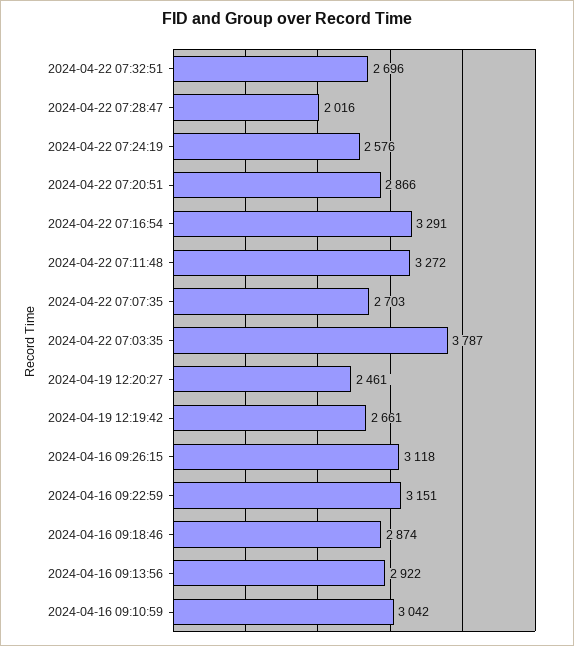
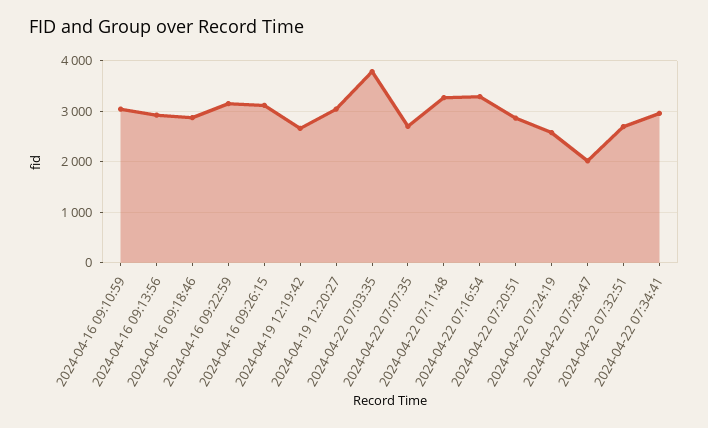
2024-04-19 12:20:27: 2461 -> 3000
2024-04-22 07:34:41: none -> 3000

